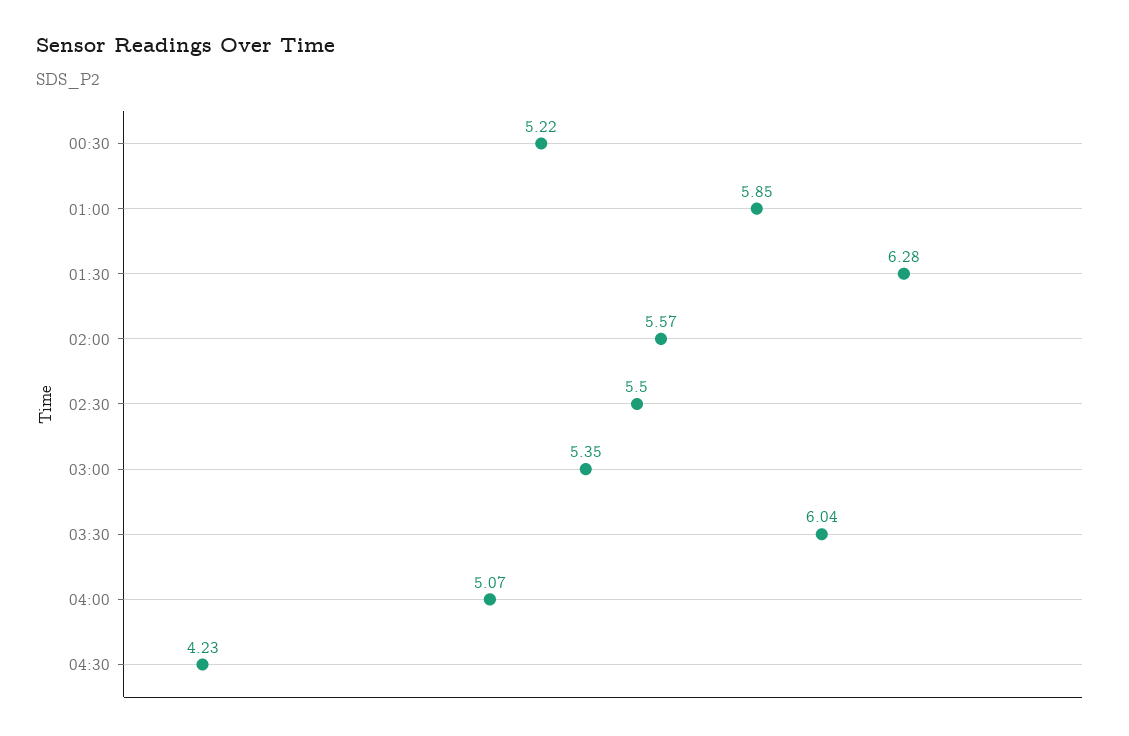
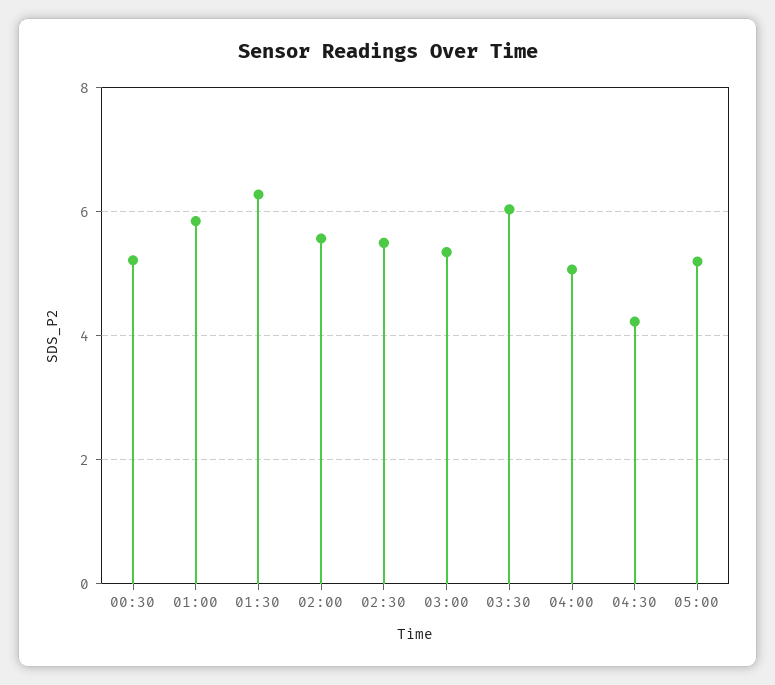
05:00: none -> 5.2

